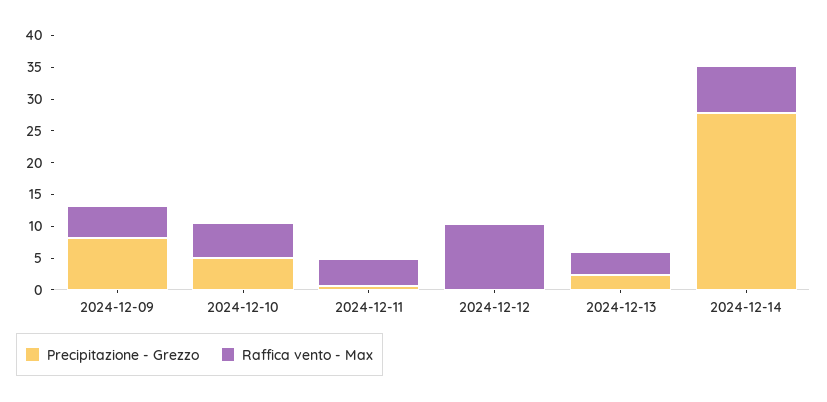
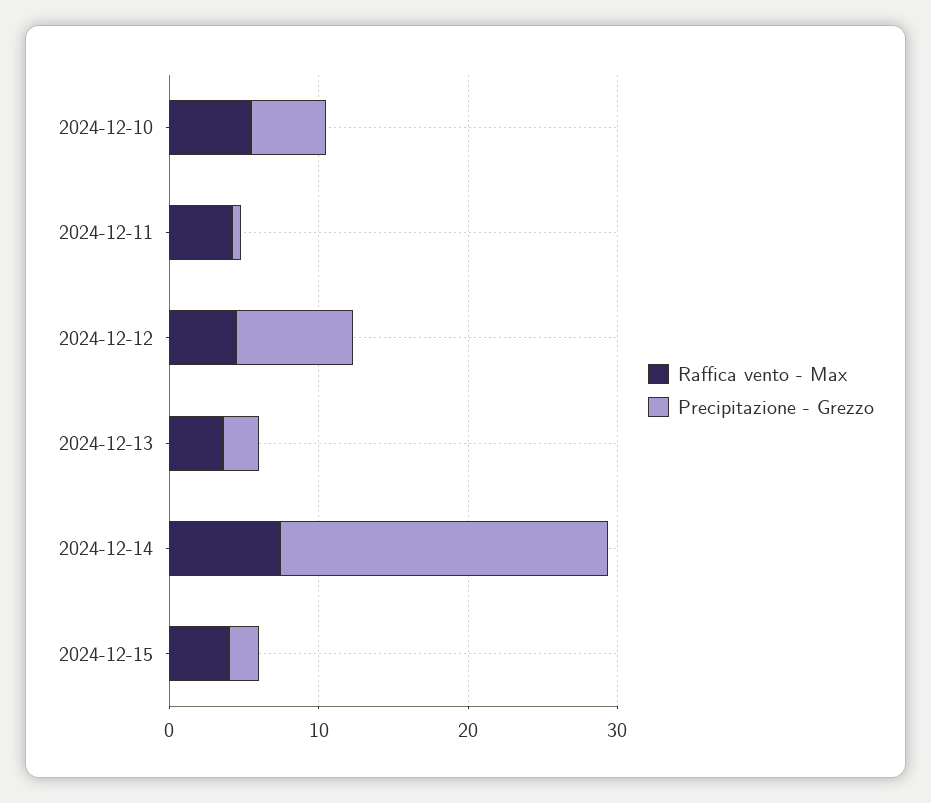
Precipitazione - Grezzo, 2024-12-09: 7.5 -> none
Raffica vento - Max, 2024-12-09: 5 -> none
Precipitazione - Grezzo, 2024-12-12: 0 -> 8
Raffica vento - Max, 2024-12-12: 10 -> 4
Precipitazione - Grezzo, 2024-12-14: 27.5 -> 22
Raffica vento - Max, 2024-12-15: none -> 4
Precipitazione - Grezzo, 2024-12-15: none -> 2

